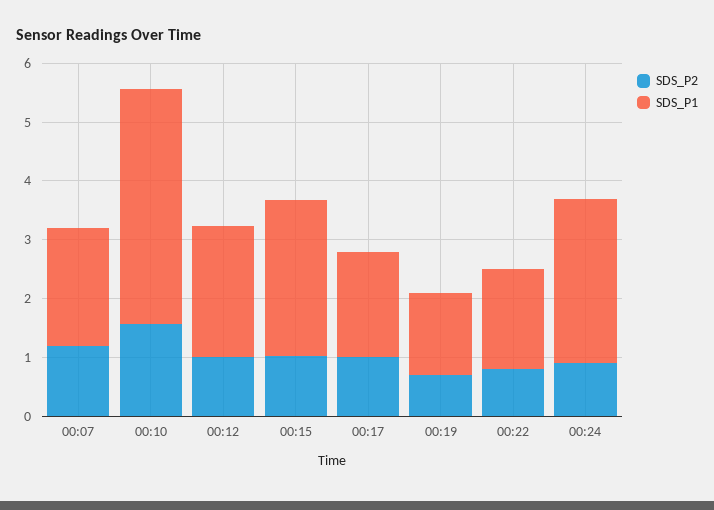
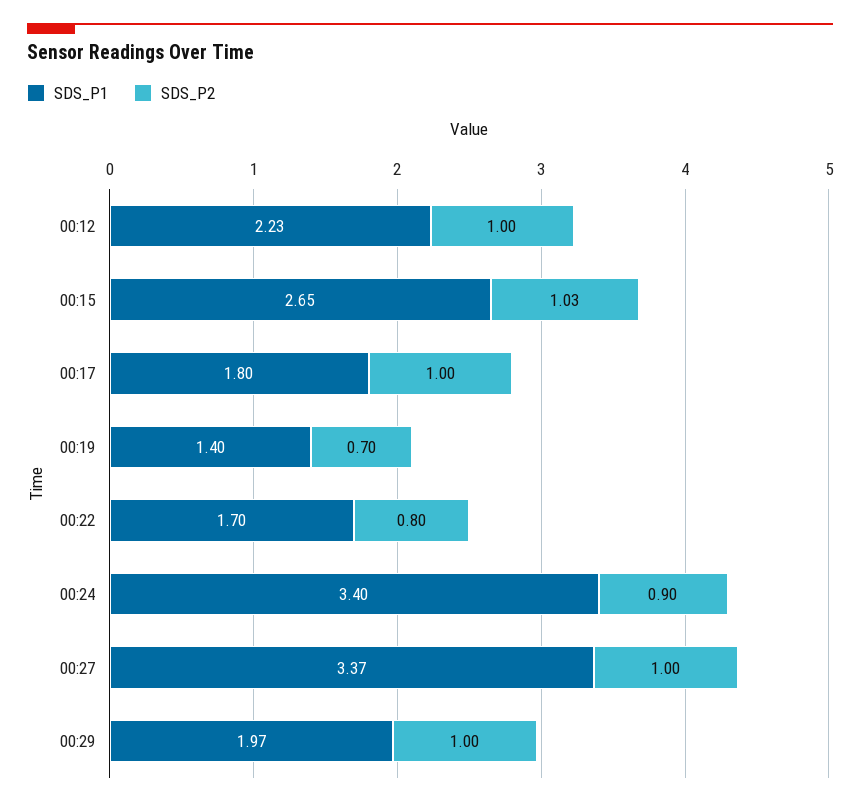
SDS_P2, 00:07: 1.2 -> none
SDS_P1, 00:07: 2 -> none
SDS_P2, 00:10: 1.6 -> none
SDS_P1, 00:10: 4 -> none
SDS_P1, 00:24: 2.8 -> 3.4
SDS_P1, 00:27: none -> 3.37
SDS_P2, 00:27: none -> 1
SDS_P1, 00:29: none -> 1.97
SDS_P2, 00:29: none -> 1

